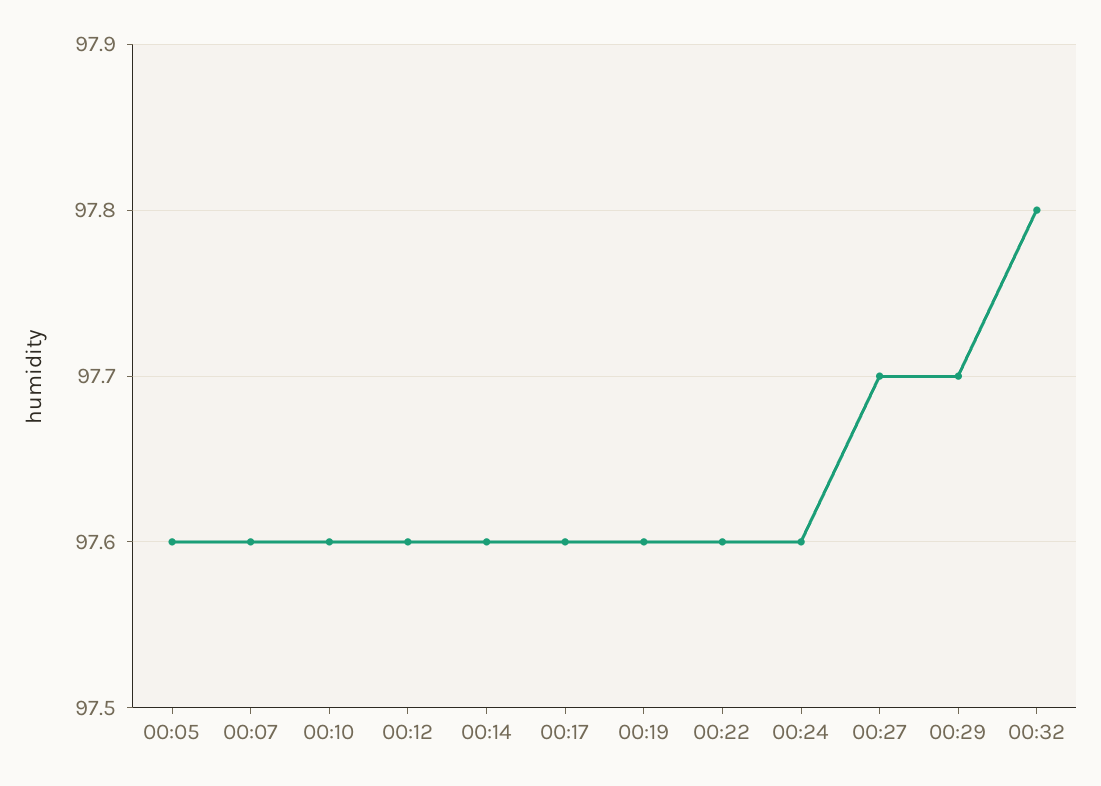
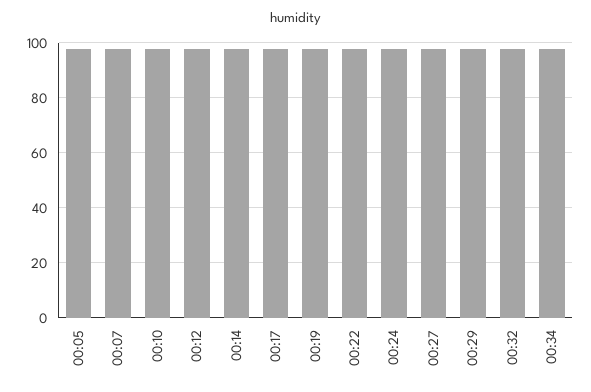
00:34: none -> 97.5

